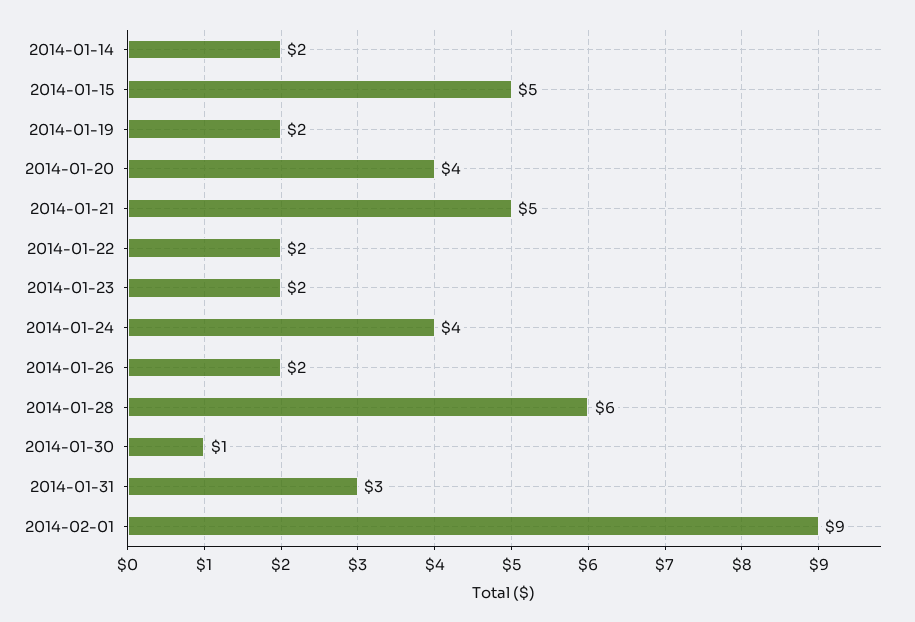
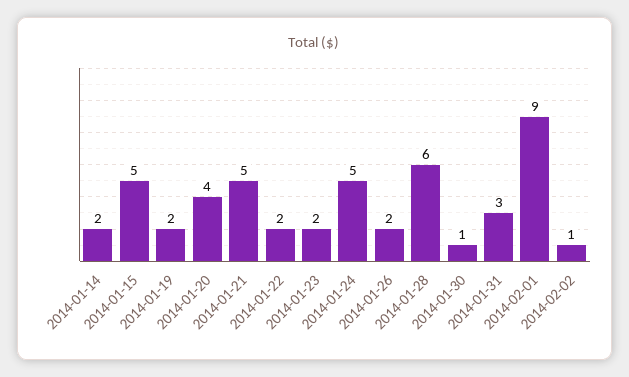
2014-01-24: 4 -> 5
2014-02-02: none -> 1

